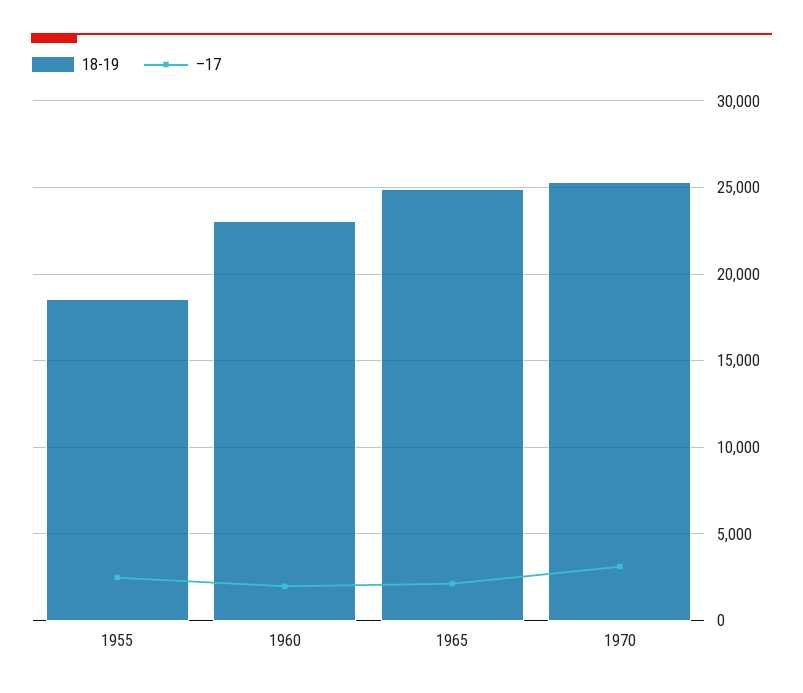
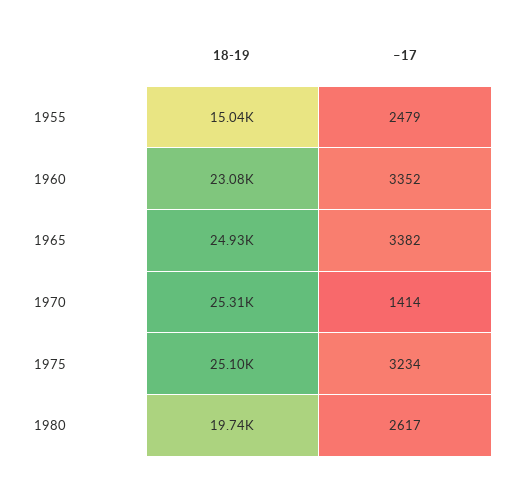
18-19, 1955: 18500 -> 15040
–17, 1960: 2000 -> 3352
–17, 1965: 2000 -> 3382
–17, 1970: 3000 -> 1414
18-19, 1975: none -> 25100
–17, 1975: none -> 3234
18-19, 1980: none -> 19740
–17, 1980: none -> 2617

